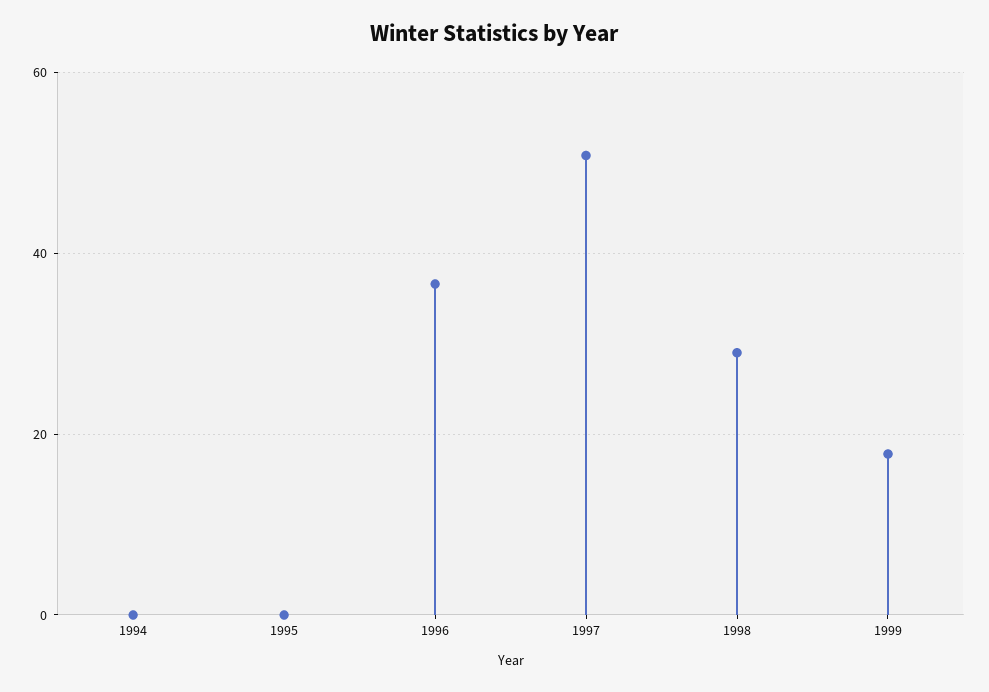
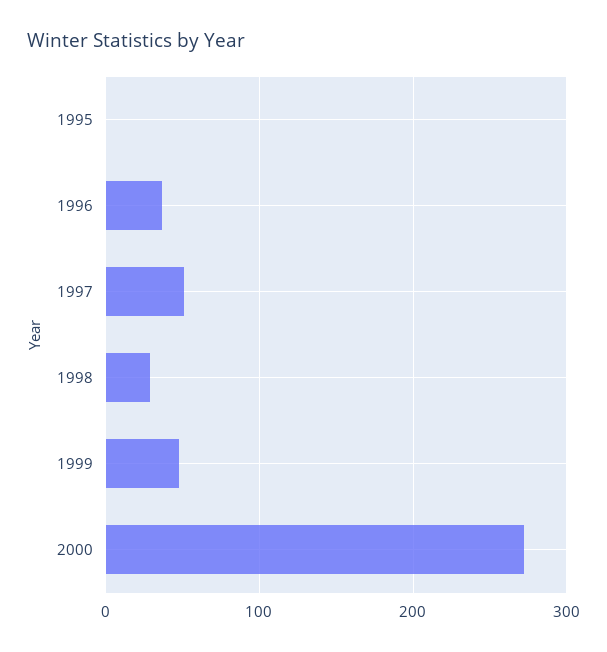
1994: 0 -> none
1999: 18 -> 50
2000: none -> 270

